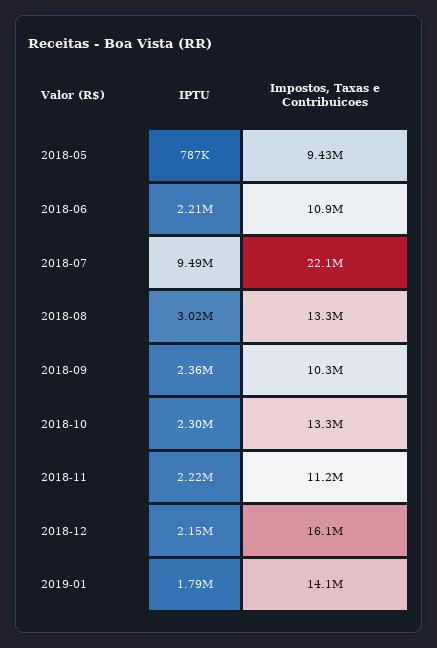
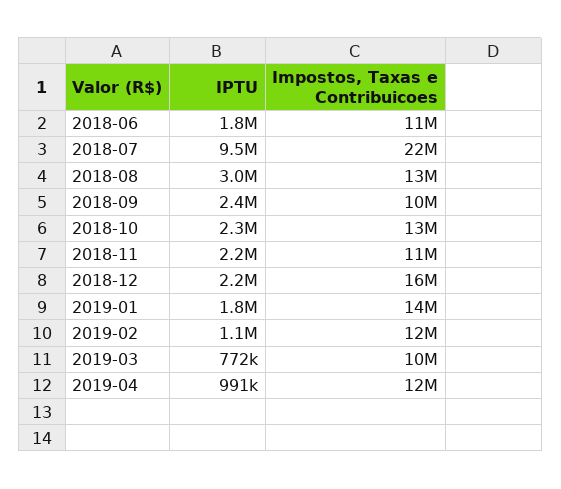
IPTU, 2018-05: 787000 -> none
Impostos, Taxas e Contribuicoes, 2018-05: 9430000 -> none
IPTU, 2018-06: 2210000 -> 1800000
IPTU, 2019-02: none -> 1100000
Impostos, Taxas e Contribuicoes, 2019-02: none -> 12000000
IPTU, 2019-03: none -> 772000
Impostos, Taxas e Contribuicoes, 2019-03: none -> 10000000
IPTU, 2019-04: none -> 991000
Impostos, Taxas e Contribuicoes, 2019-04: none -> 12000000

